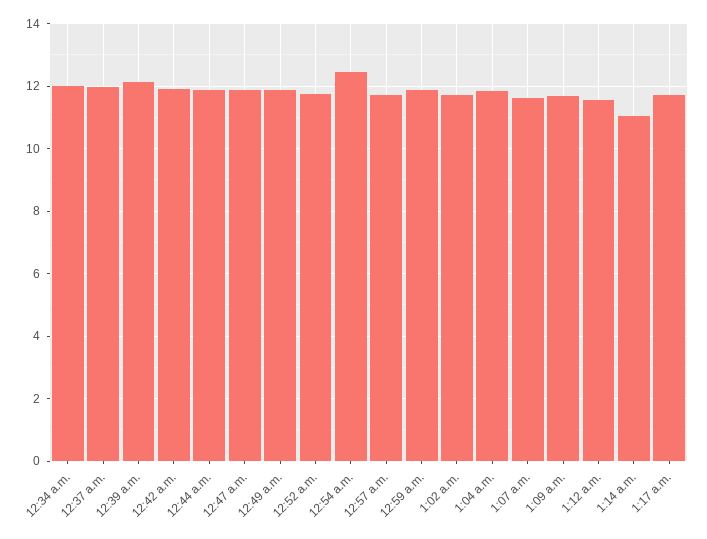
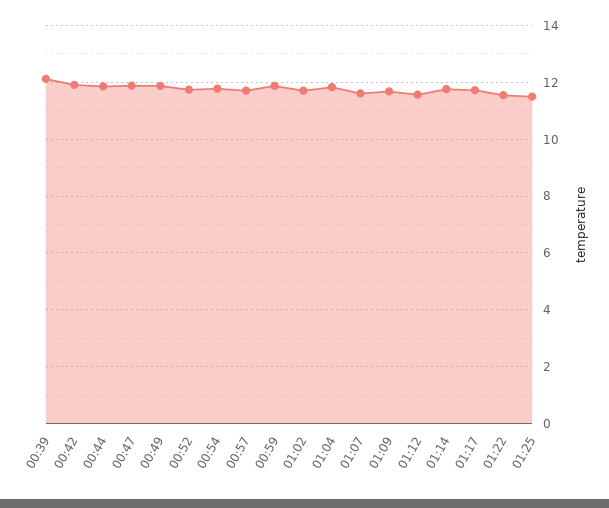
12:34 a.m.: 12 -> none
12:37 a.m.: 12 -> none
12:54 a.m.: 12.4 -> 11.75
1:14 a.m.: 11 -> 11.75
01:22: none -> 11.5
01:25: none -> 11.5

